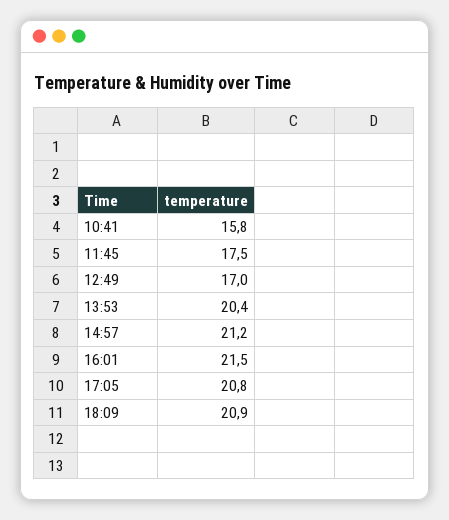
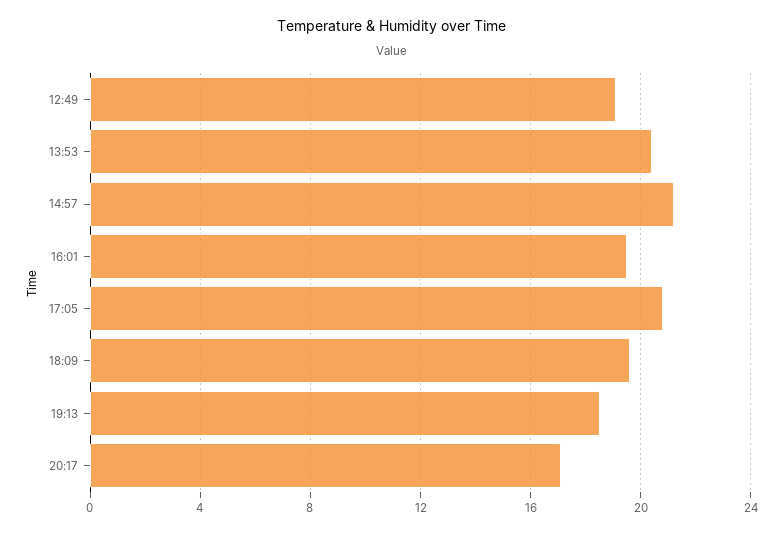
10:41: 15.8 -> none
11:45: 17.5 -> none
12:49: 17 -> 19
16:01: 21.5 -> 19.5
18:09: 20.9 -> 19.5
19:13: none -> 18.5
20:17: none -> 17

